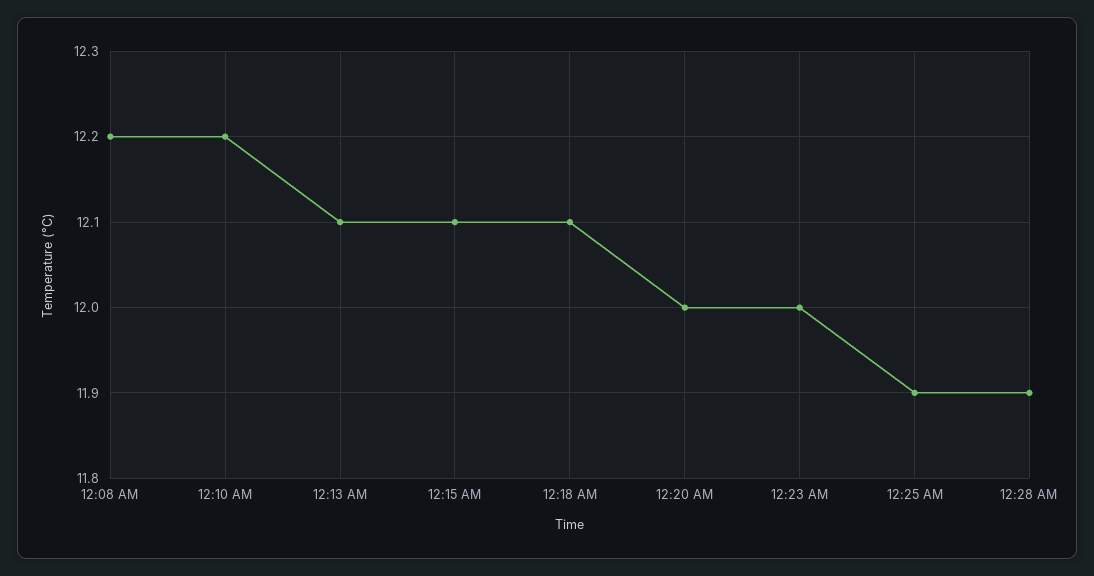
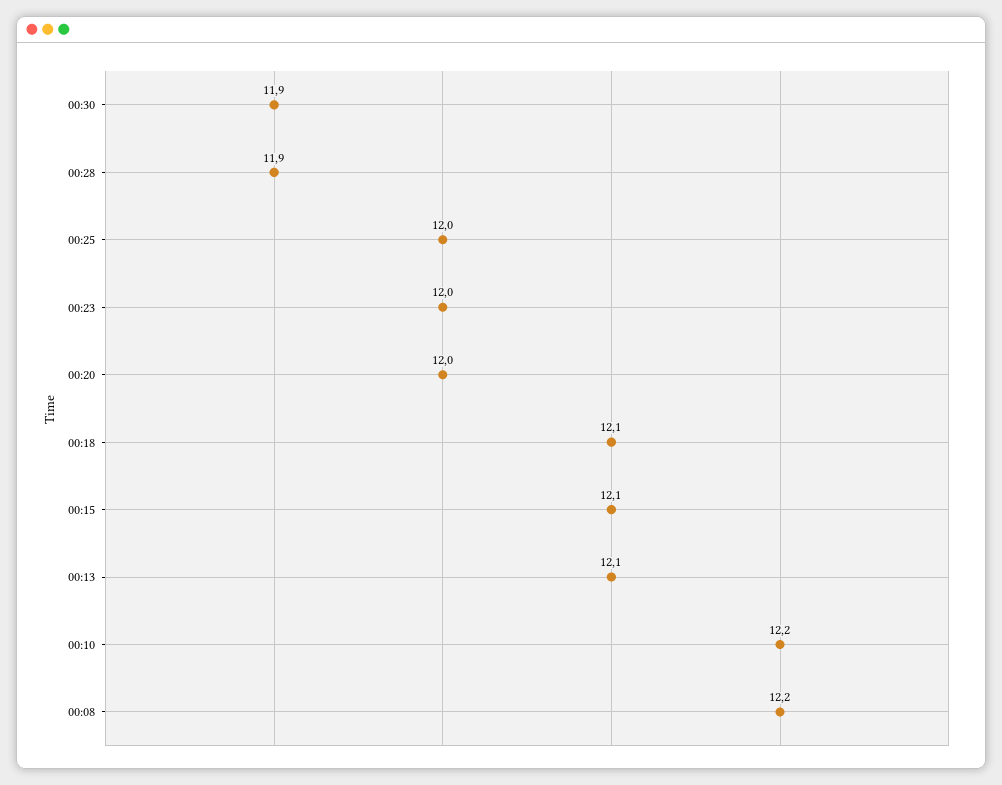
12:25 AM: 11.9 -> 12
00:30: none -> 11.9

